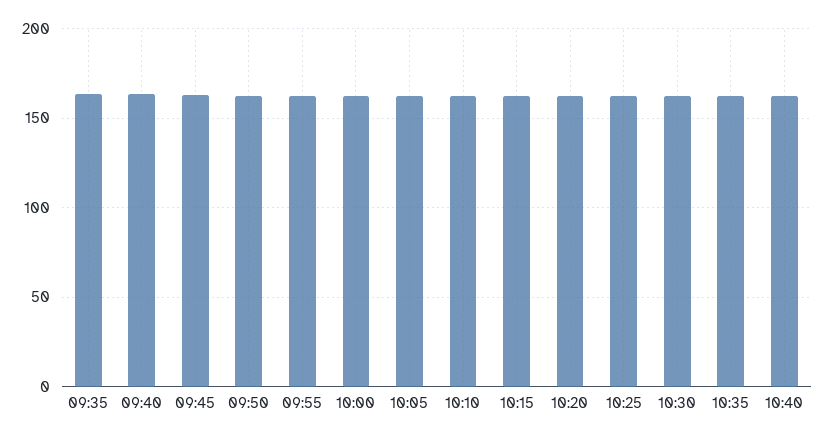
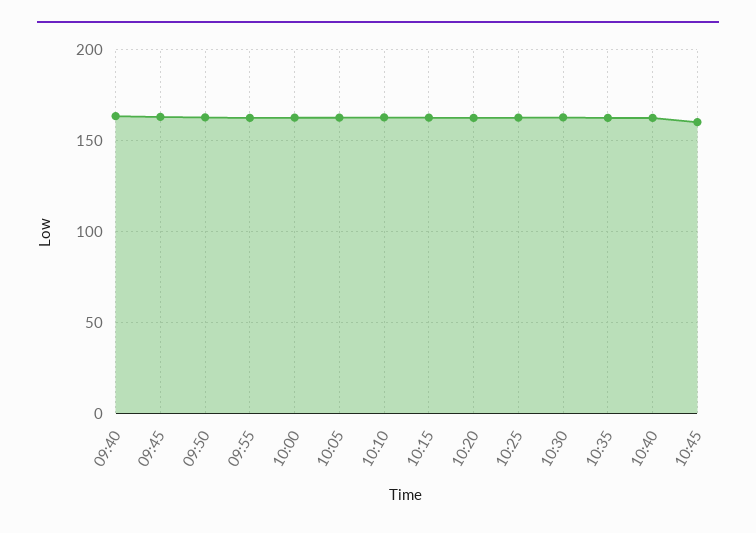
09:35: 165 -> none
10:45: none -> 160

